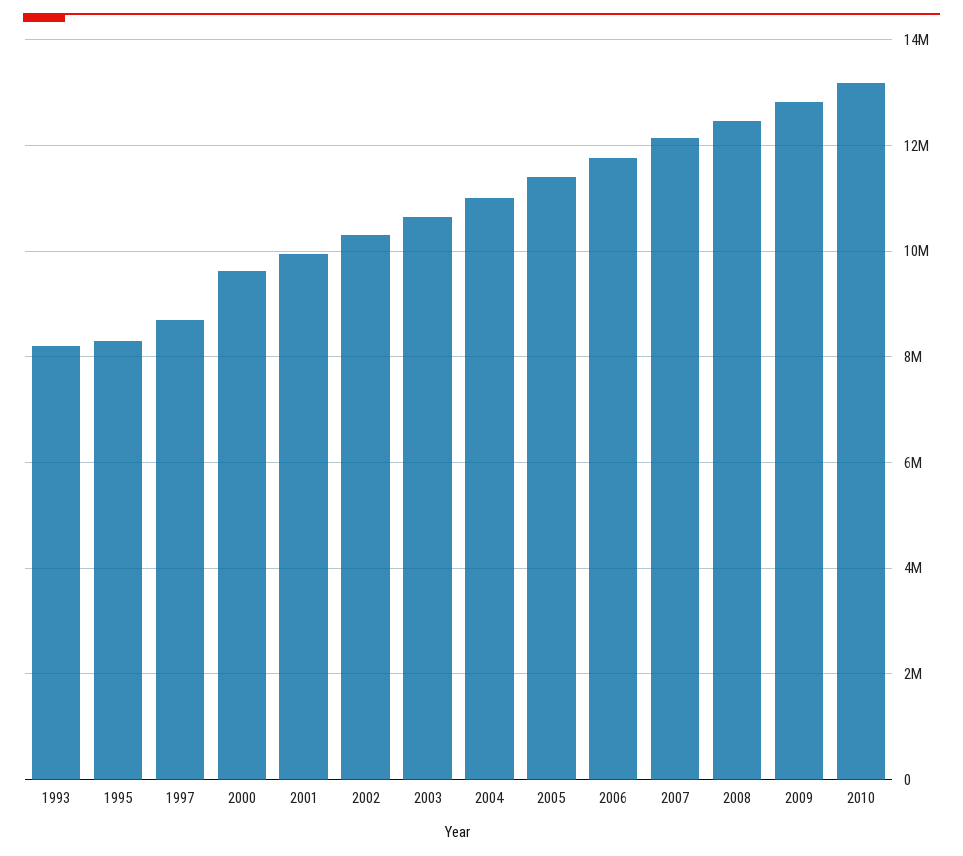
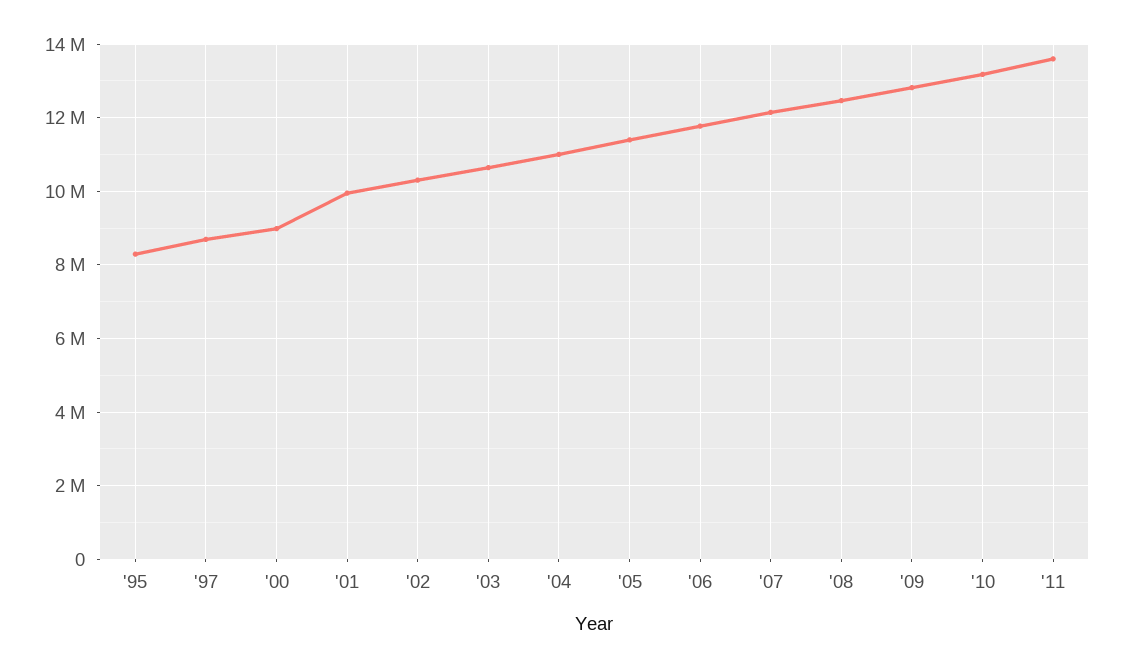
1993: 8200000 -> none
2000: 9600000 -> 9000000
'11: none -> 13600000

